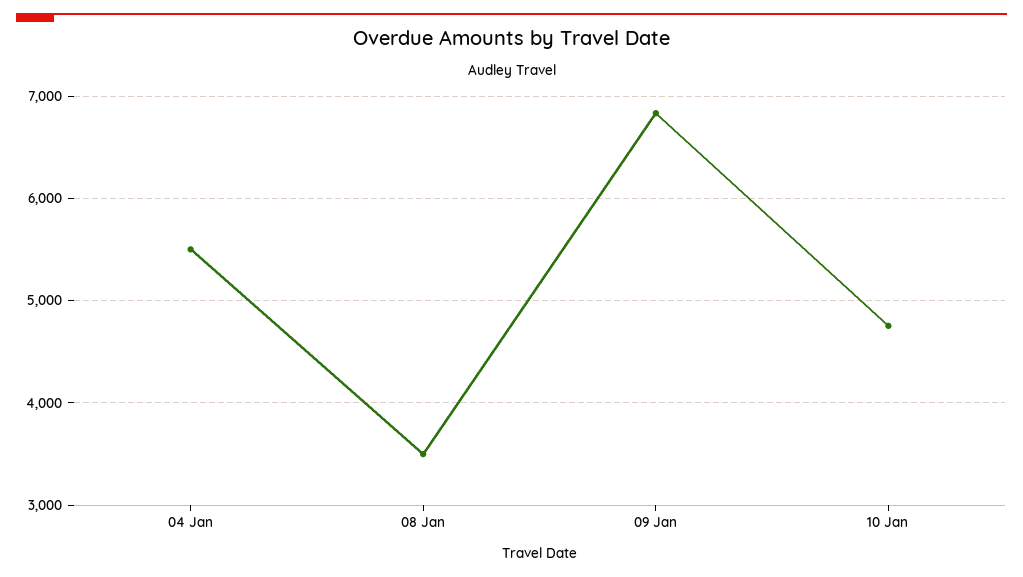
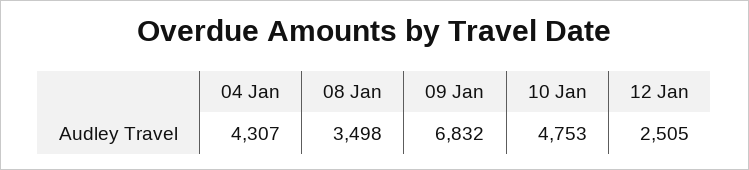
04 Jan: 5500 -> 4307
12 Jan: none -> 2505

